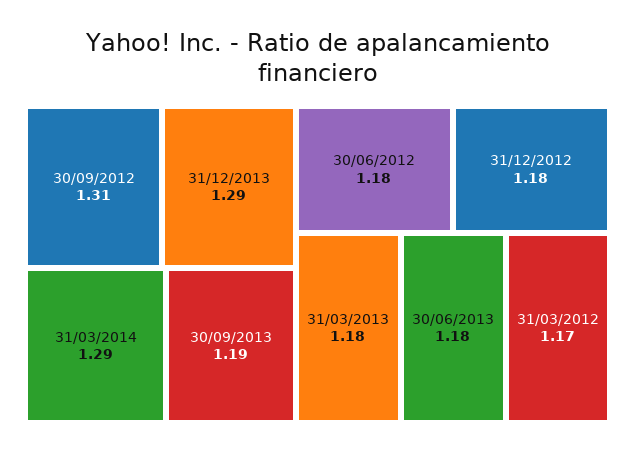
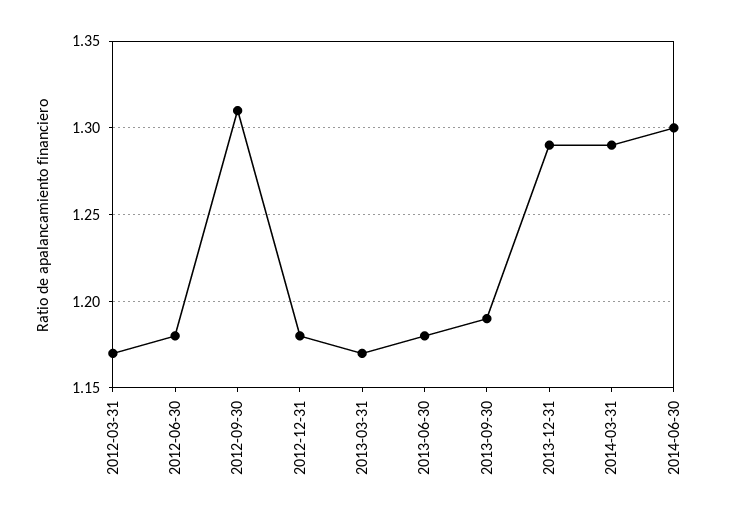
31/03/2013: 1.18 -> 1.17
2014-06-30: none -> 1.3

